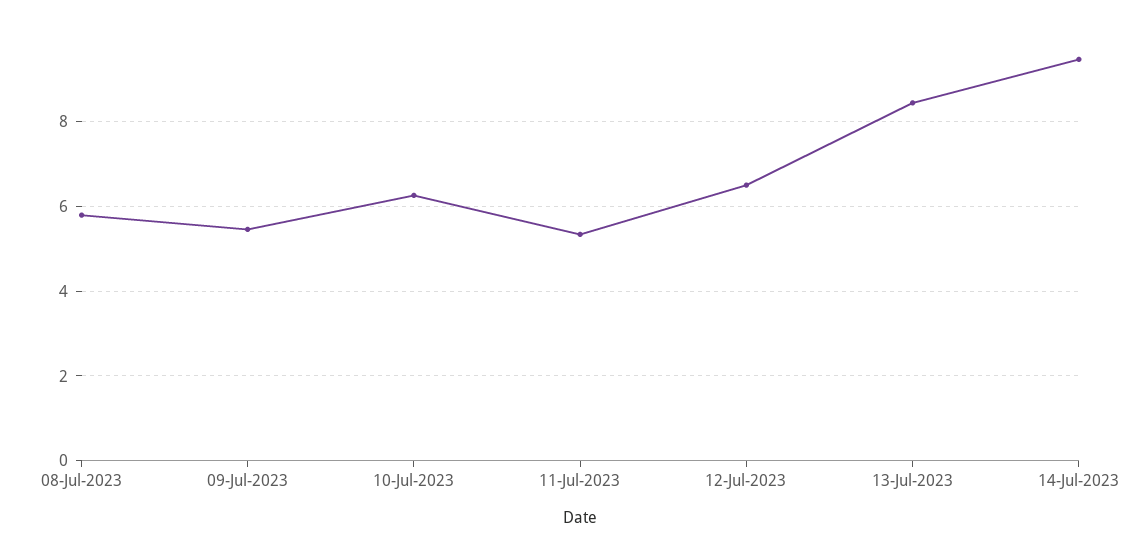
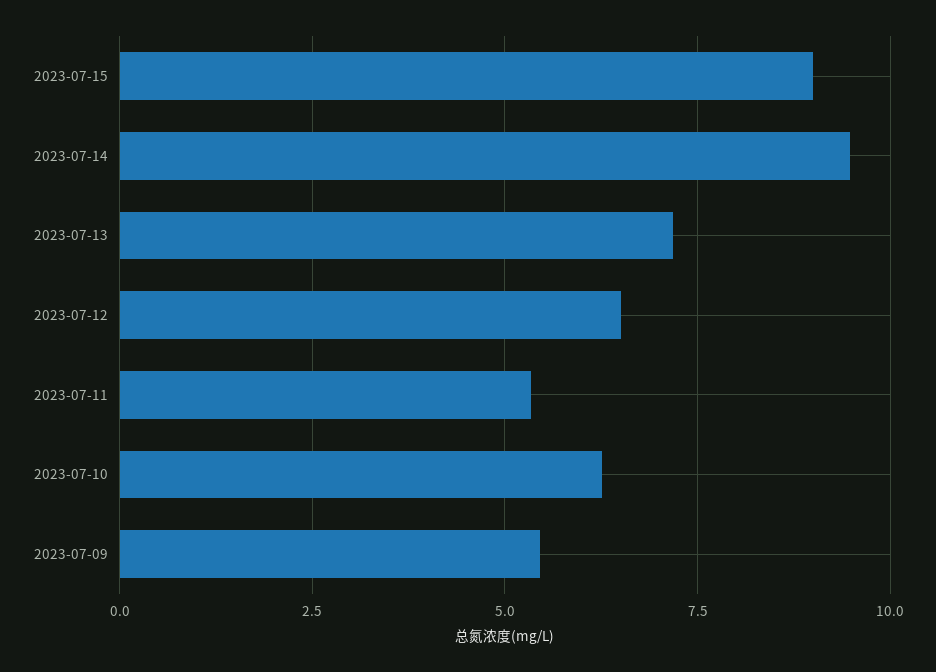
08-Jul-2023: 5.8 -> none
13-Jul-2023: 8.4 -> 7.25
2023-07-15: none -> 9

